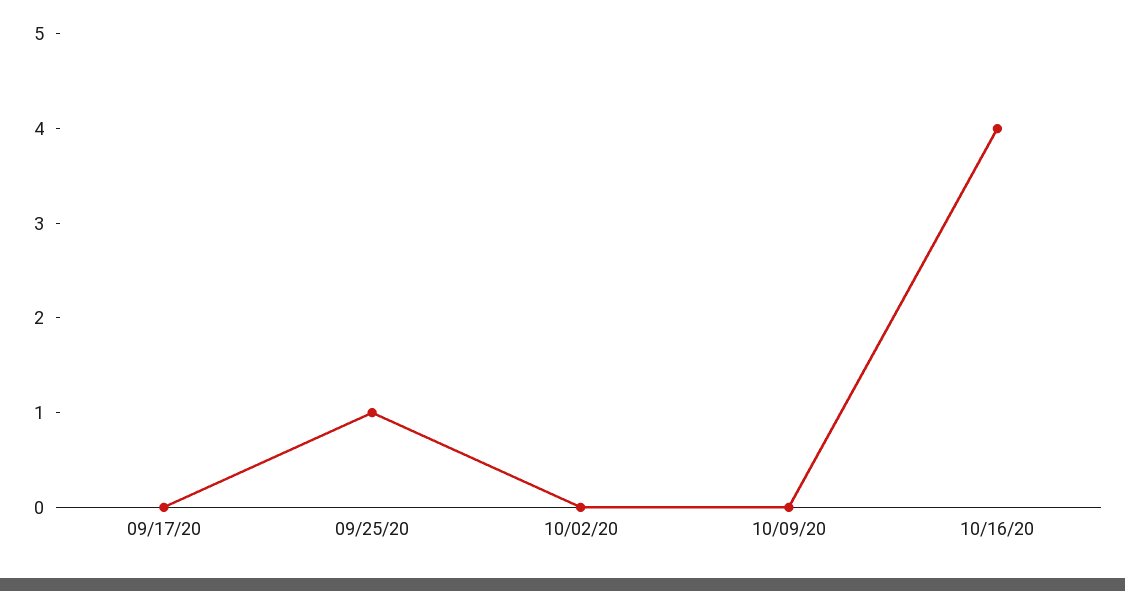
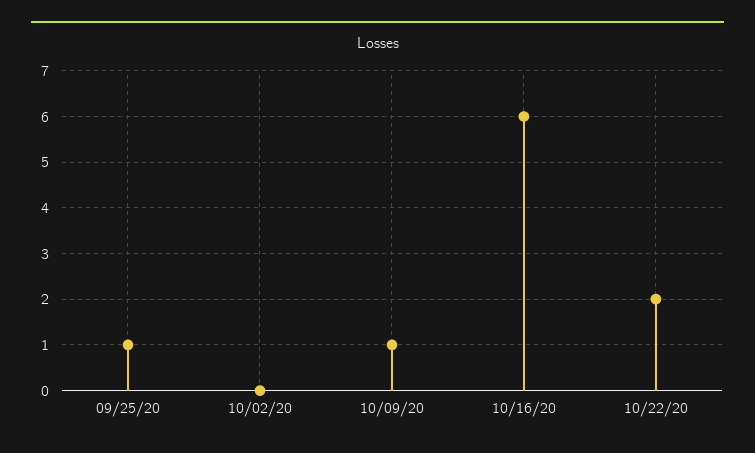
09/17/20: 0 -> none
10/09/20: 0 -> 1
10/16/20: 4 -> 6
10/22/20: none -> 2

